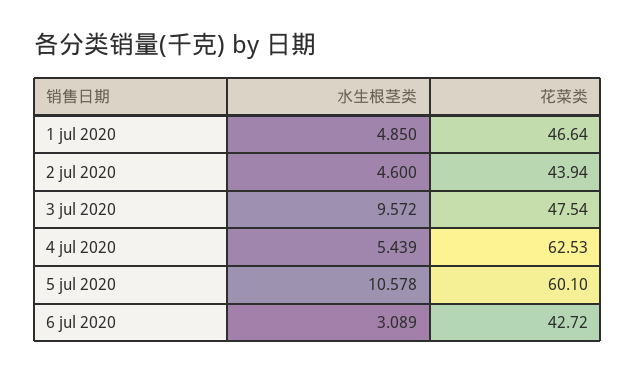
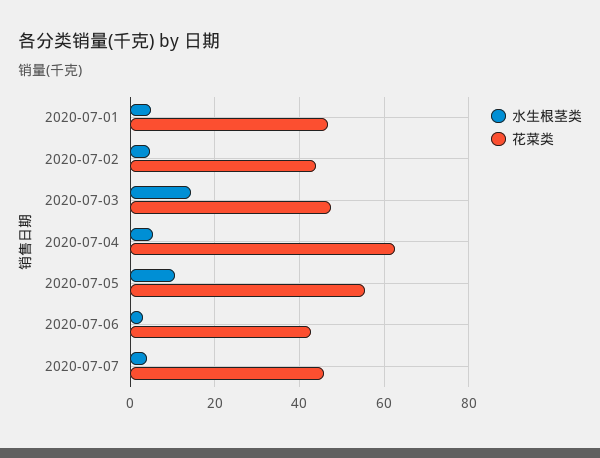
水生根茎类, 3 jul 2020: 9.572 -> 14
花菜类, 5 jul 2020: 60.1 -> 56
水生根茎类, 2020-07-07: none -> 4
花菜类, 2020-07-07: none -> 46

